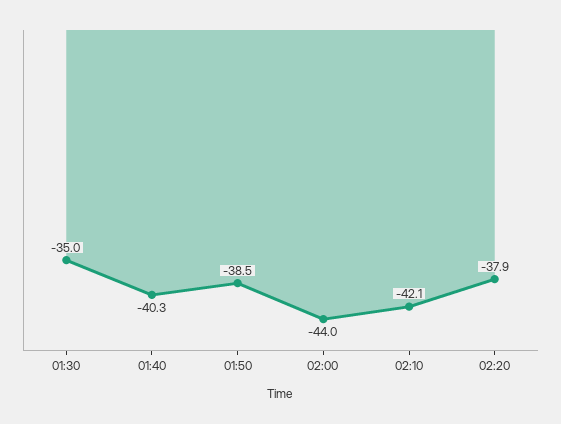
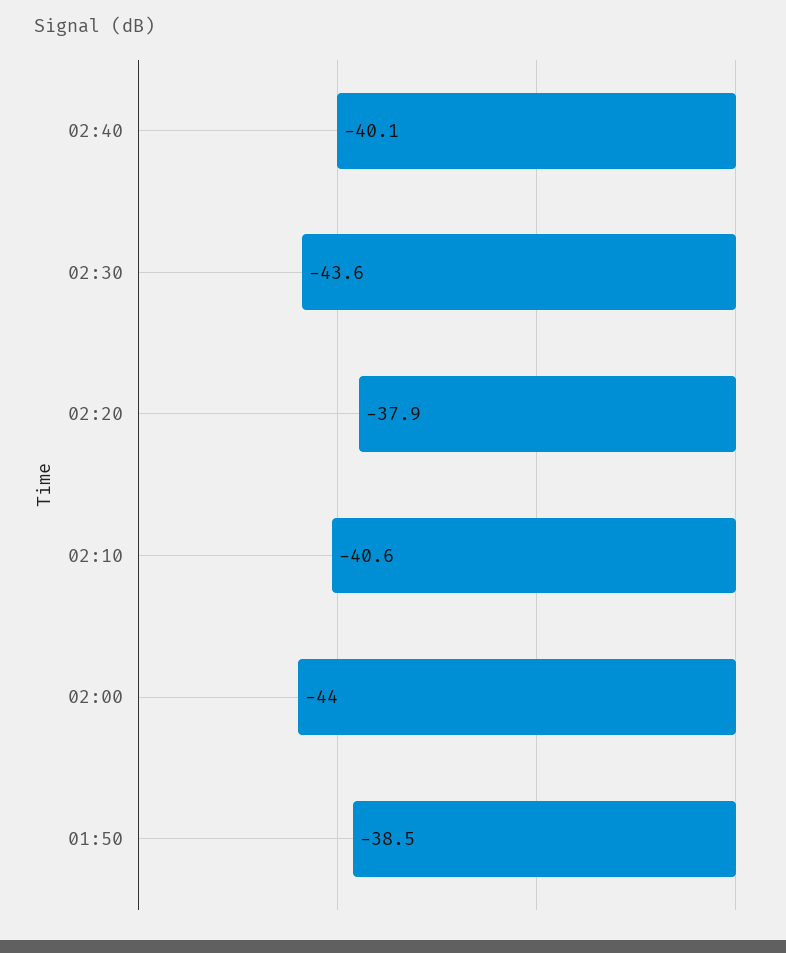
01:30: -35 -> none
01:40: -40.3 -> none
02:10: -42.1 -> -40.6
02:40: none -> -40.1
02:30: none -> -43.6

